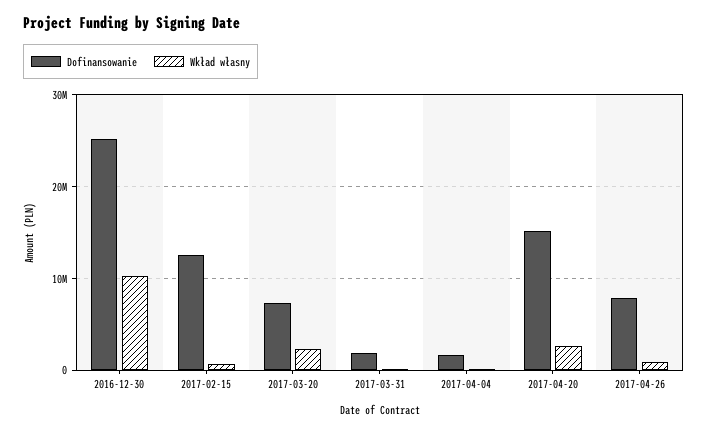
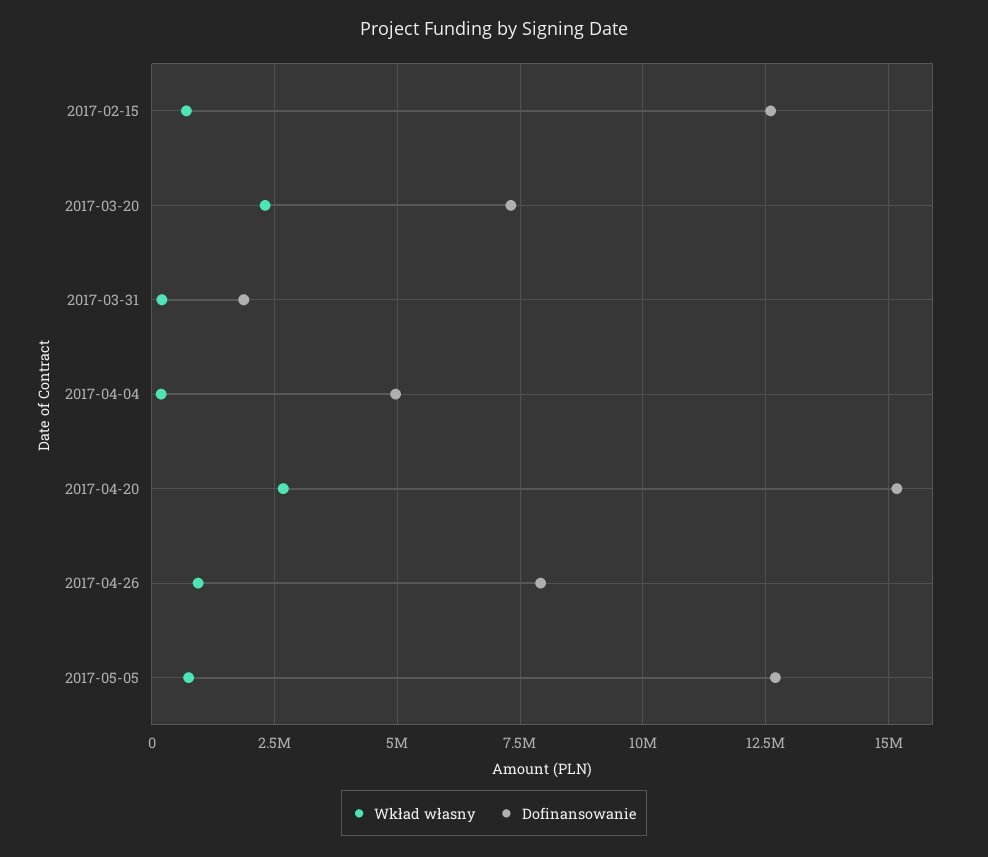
Dofinansowanie, 2016-12-30: 25000000 -> none
Wkład własny, 2016-12-30: 10000000 -> none
Dofinansowanie, 2017-04-04: 2000000 -> 5000000
Wkład własny, 2017-05-05: none -> 750000
Dofinansowanie, 2017-05-05: none -> 12750000

